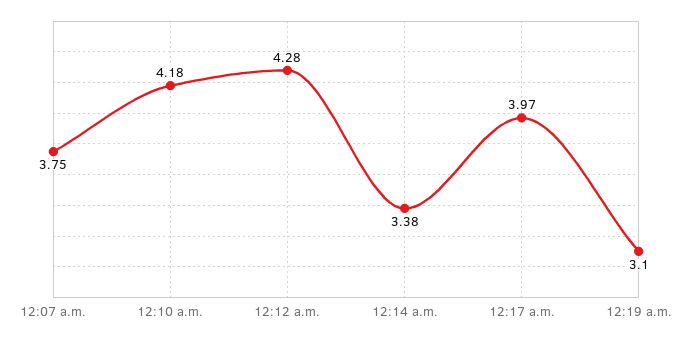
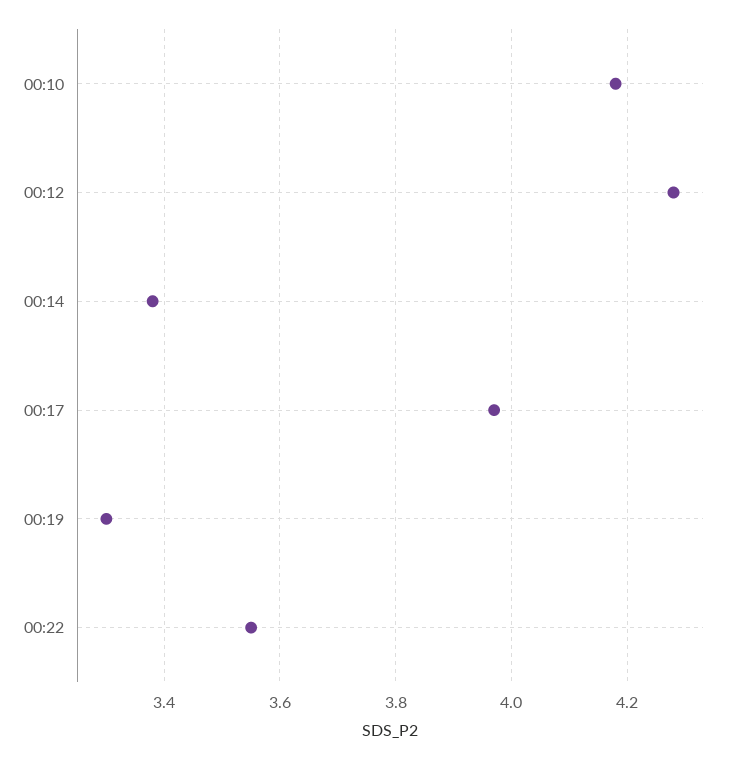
12:07 a.m.: 3.75 -> none
12:19 a.m.: 3.1 -> 3.3
00:22: none -> 3.55

